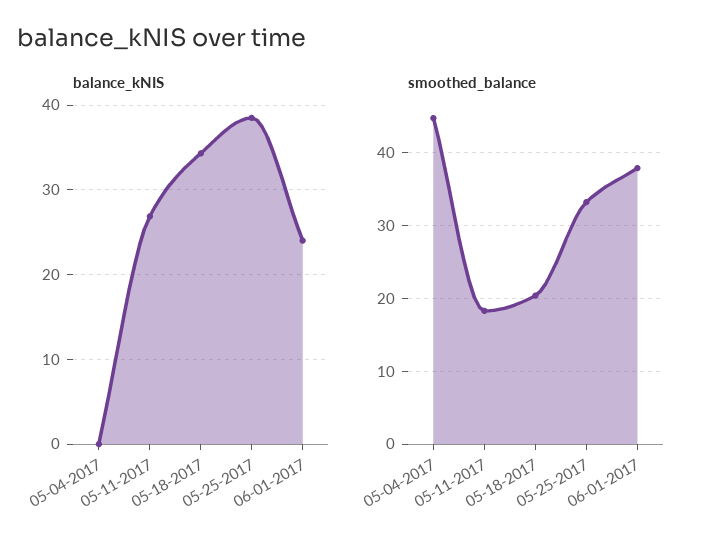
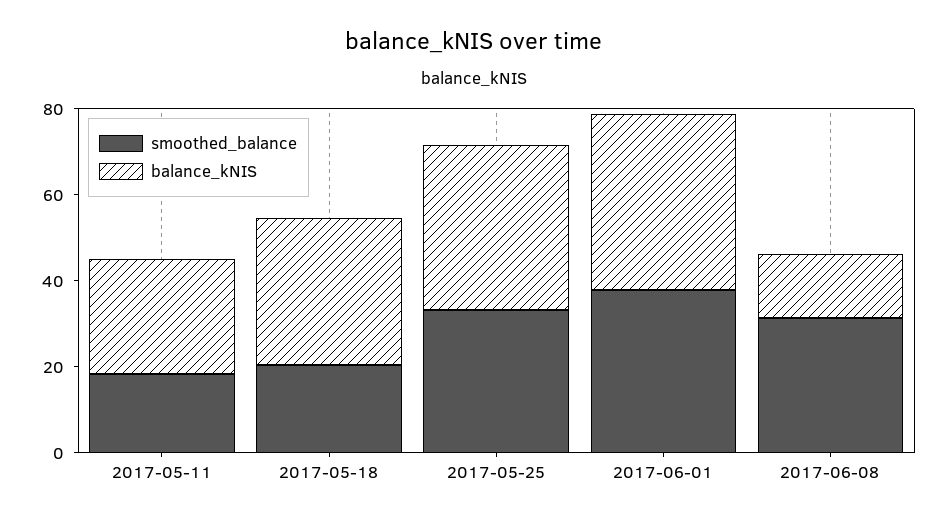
balance_kNIS, 05-04-2017: 0 -> none
balance_kNIS, 06-01-2017: 24 -> 40
smoothed_balance, 05-04-2017: 45 -> none
smoothed_balance, 2017-06-08: none -> 30
balance_kNIS, 2017-06-08: none -> 15

